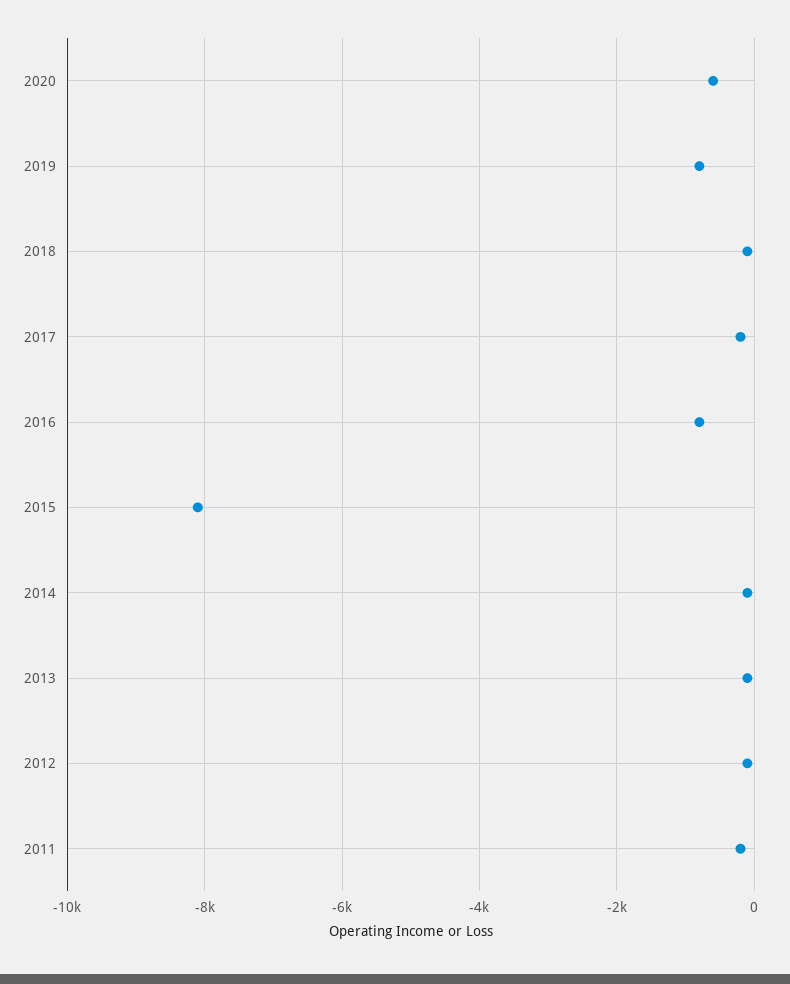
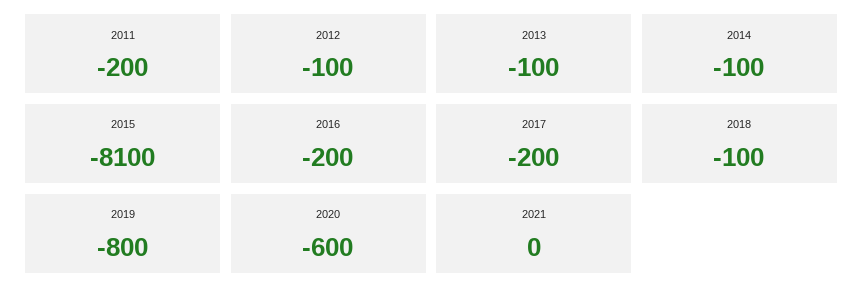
2016: -800 -> -200
2021: none -> 0

